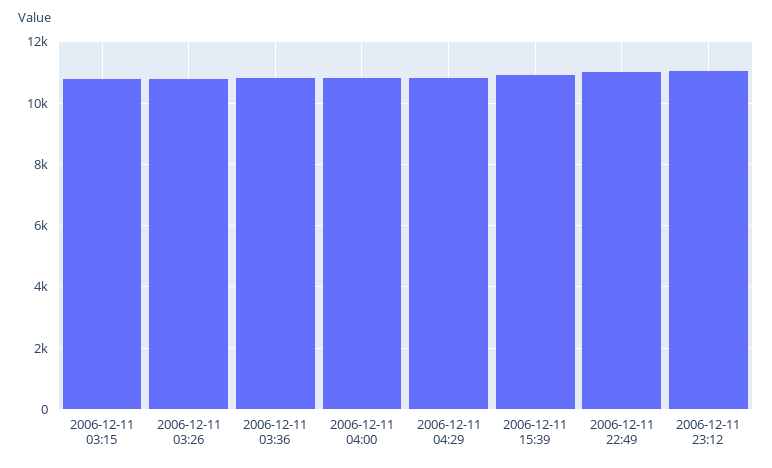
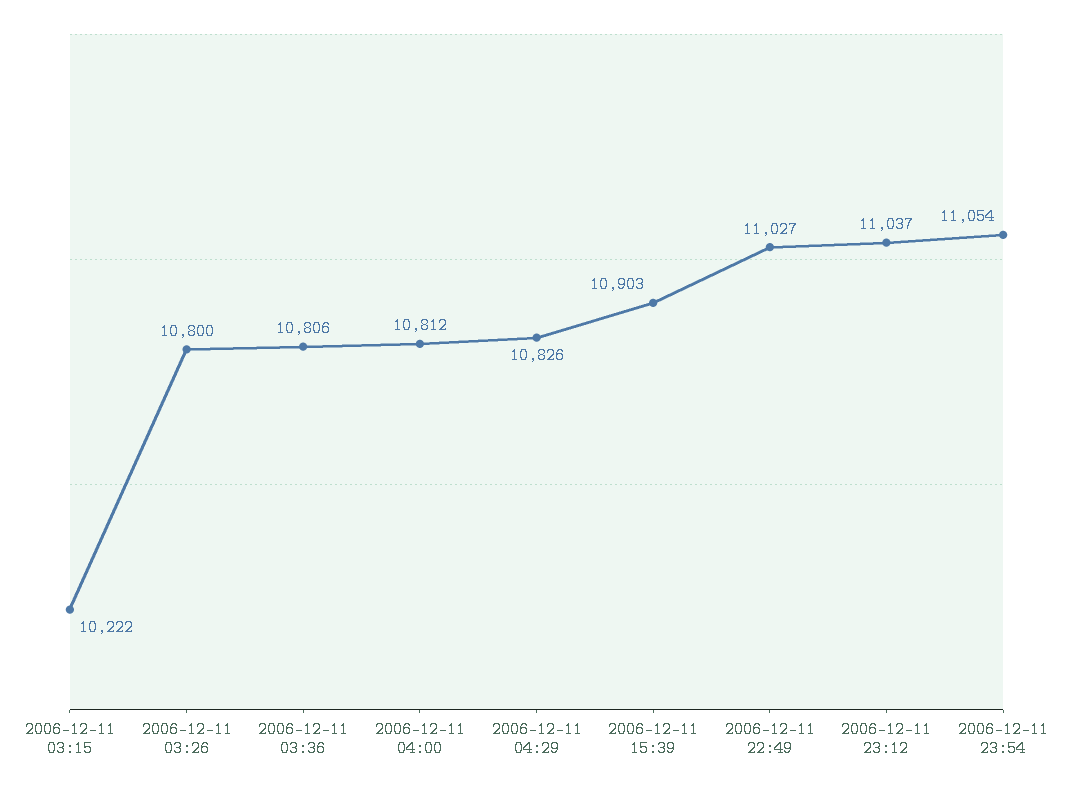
2006-12-11 03:15: 10800 -> 10222
2006-12-11 23:54: none -> 11054

